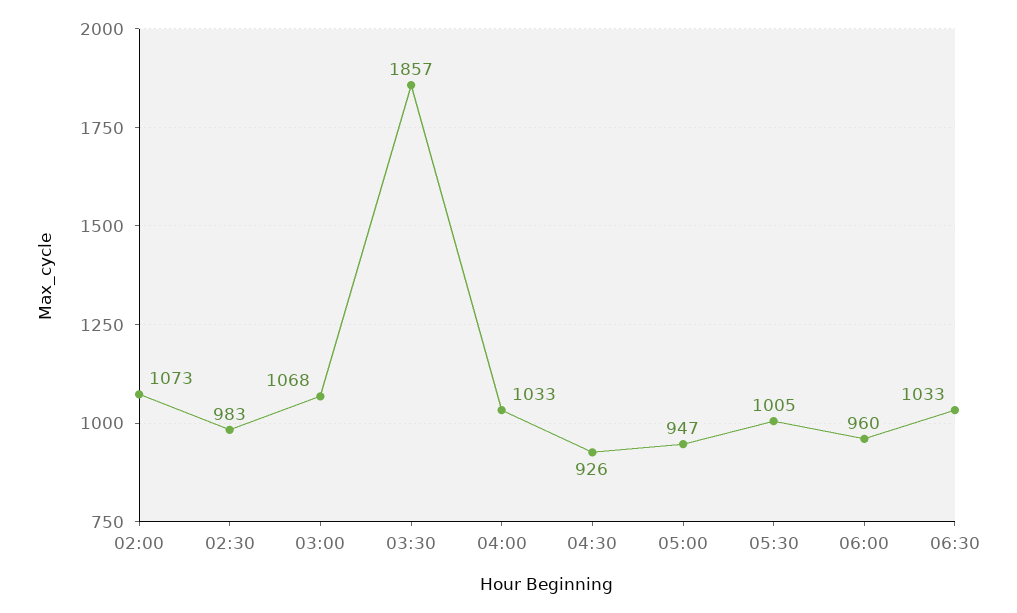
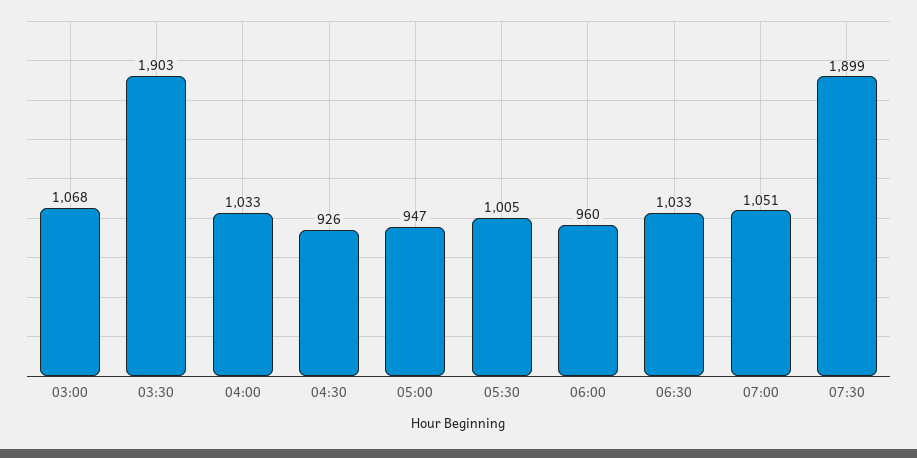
02:00: 1073 -> none
02:30: 983 -> none
03:30: 1857 -> 1903
07:00: none -> 1051
07:30: none -> 1899

